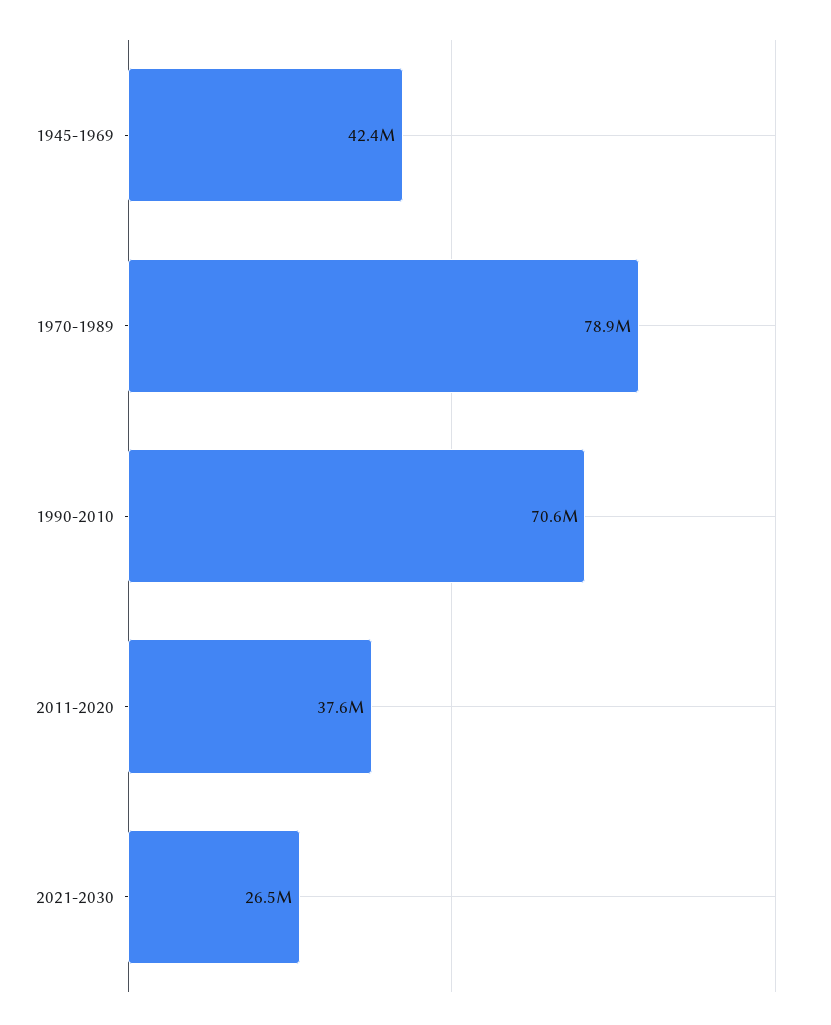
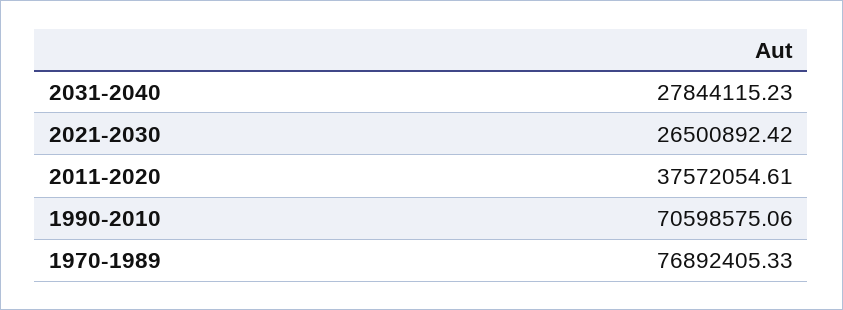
1945-1969: 42400000 -> none
1970-1989: 78900000 -> 76892405.33
2031-2040: none -> 27844115.23

